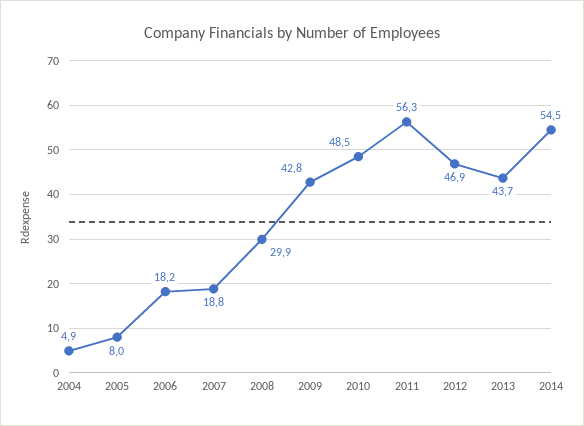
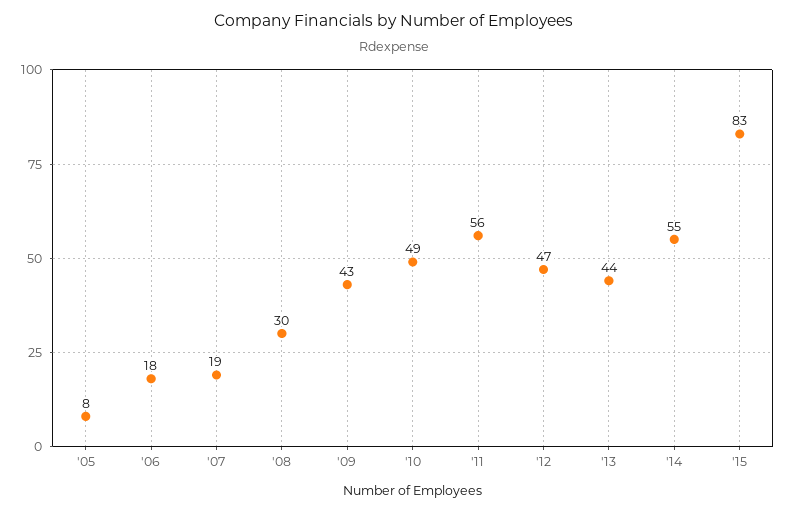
2004: 4.9 -> none
'15: none -> 83

